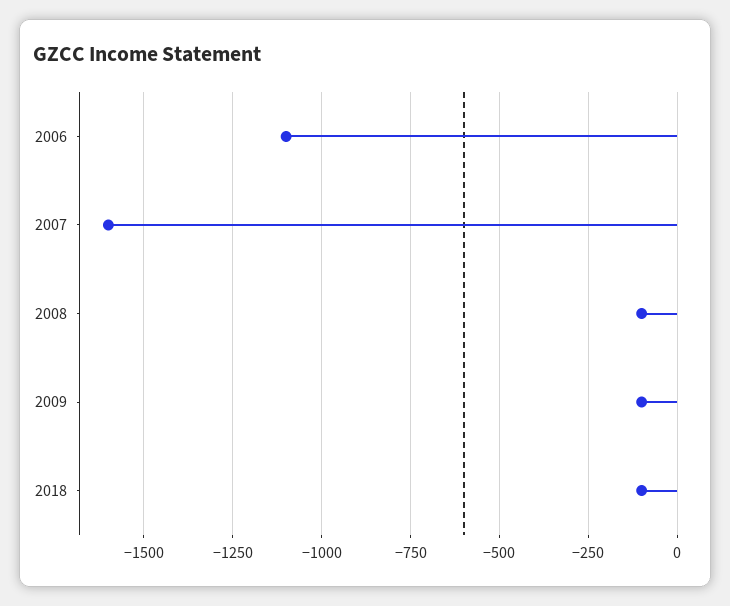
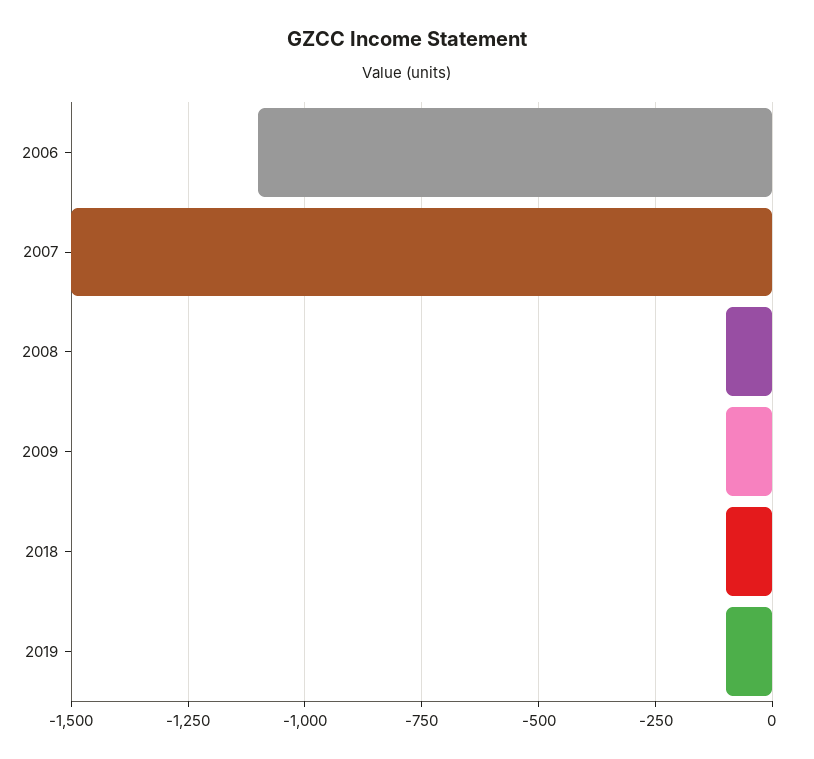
2007: -1600 -> -1500
2019: none -> -100

